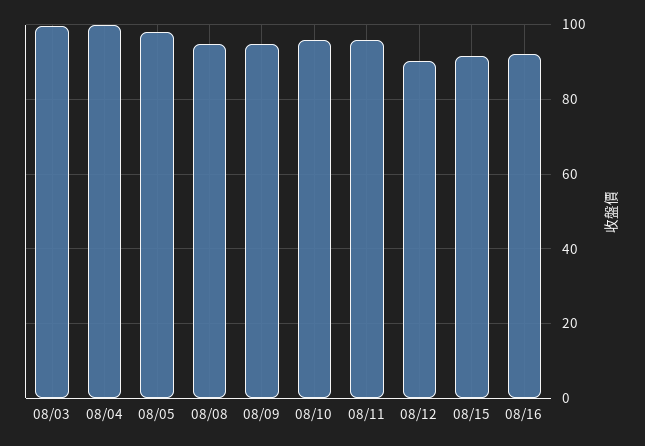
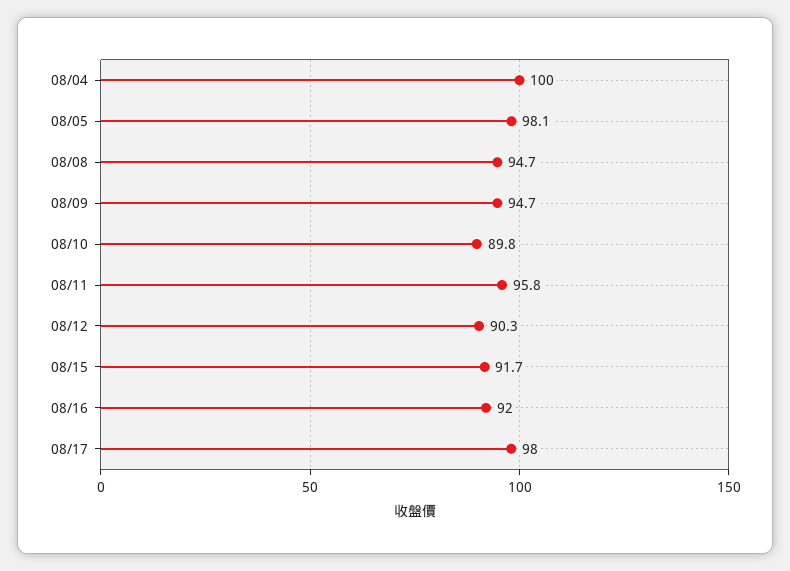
08/03: 100 -> none
08/10: 96 -> 89.8
08/17: none -> 98

